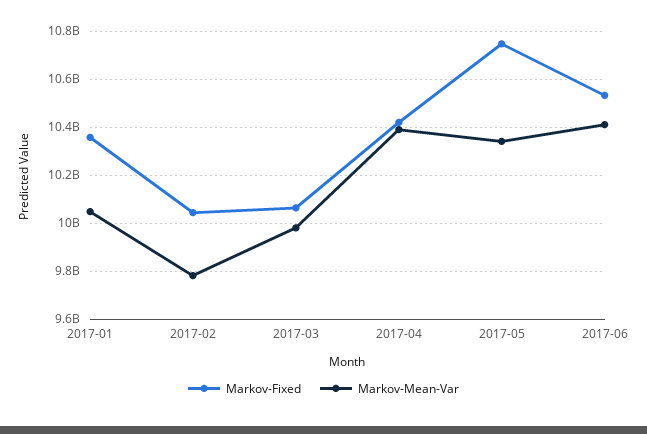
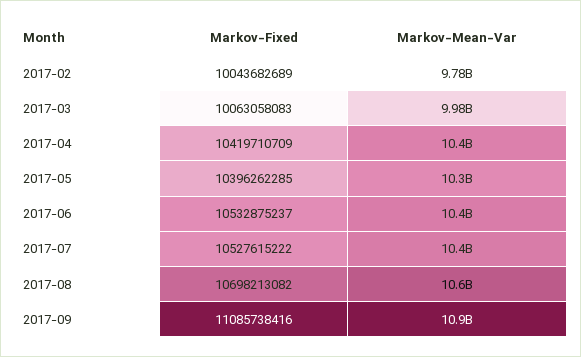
Markov-Fixed, 2017-01: 10350000000 -> none
Markov-Mean-Var, 2017-01: 10050000000 -> none
Markov-Fixed, 2017-05: 10750000000 -> 10396262285
Markov-Fixed, 2017-07: none -> 10527615222
Markov-Mean-Var, 2017-07: none -> 10400000000
Markov-Fixed, 2017-08: none -> 10698213082
Markov-Mean-Var, 2017-08: none -> 10600000000
Markov-Fixed, 2017-09: none -> 11085738416
Markov-Mean-Var, 2017-09: none -> 10900000000

